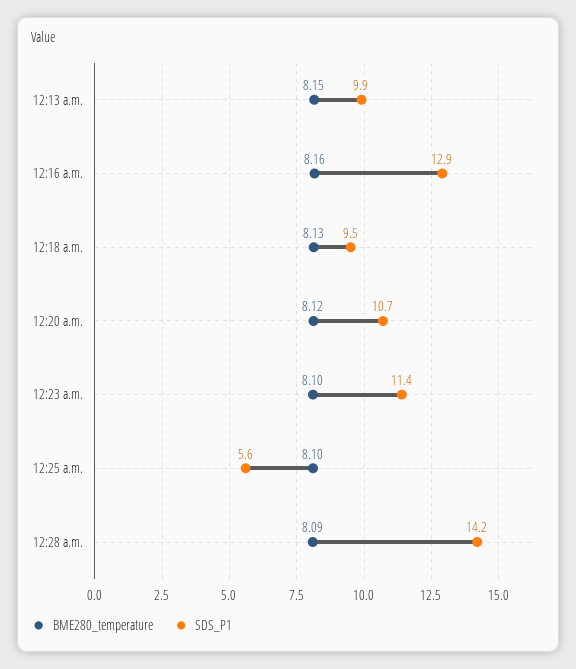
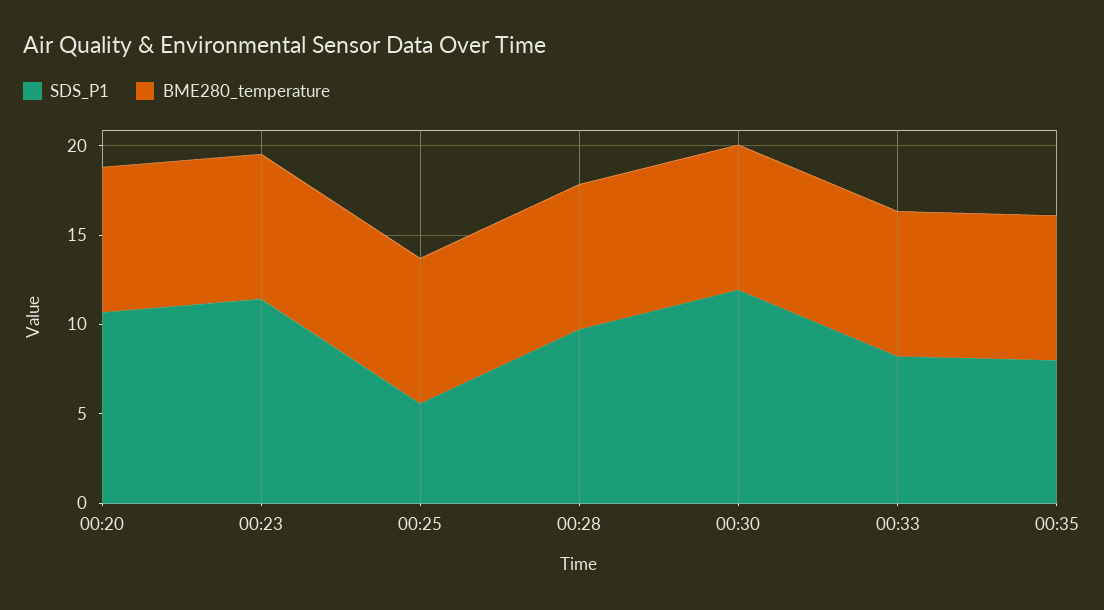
BME280_temperature, 12:13 a.m.: 8.15 -> none
SDS_P1, 12:13 a.m.: 9.9 -> none
BME280_temperature, 12:16 a.m.: 8.16 -> none
SDS_P1, 12:16 a.m.: 12.9 -> none
BME280_temperature, 12:18 a.m.: 8.13 -> none
SDS_P1, 12:18 a.m.: 9.5 -> none
SDS_P1, 12:28 a.m.: 14.2 -> 10
SDS_P1, 00:30: none -> 12
BME280_temperature, 00:30: none -> 8
SDS_P1, 00:33: none -> 8
BME280_temperature, 00:33: none -> 8
SDS_P1, 00:35: none -> 8
BME280_temperature, 00:35: none -> 8

